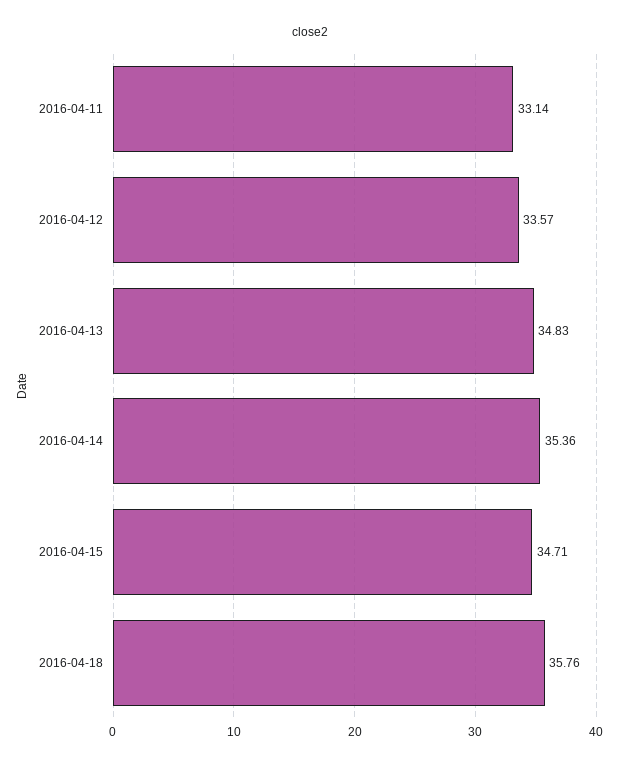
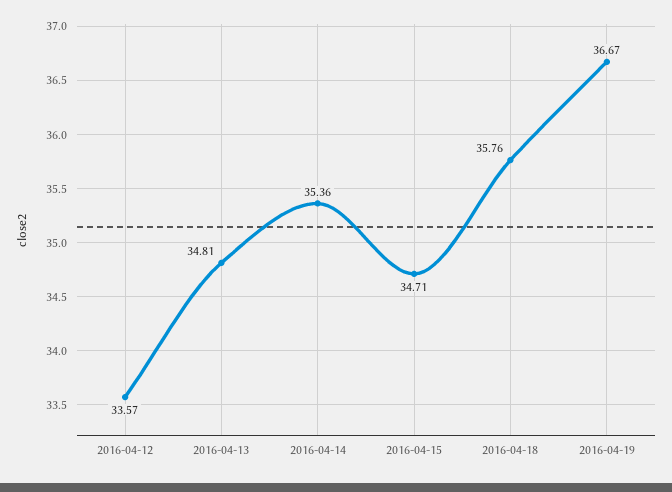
2016-04-11: 33.14 -> none
2016-04-13: 34.83 -> 34.81
2016-04-19: none -> 36.67

